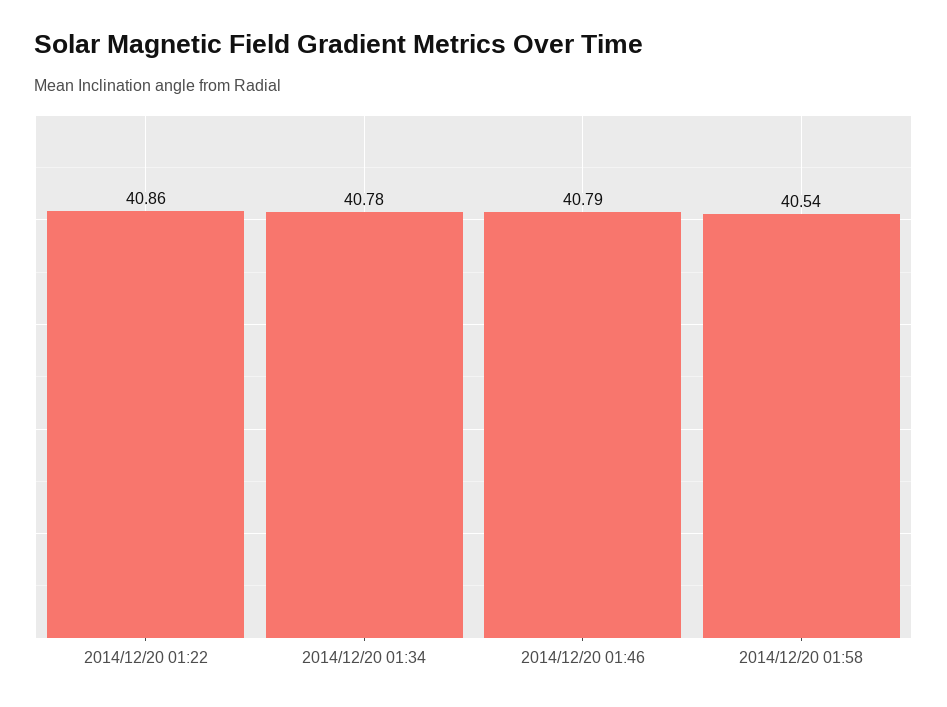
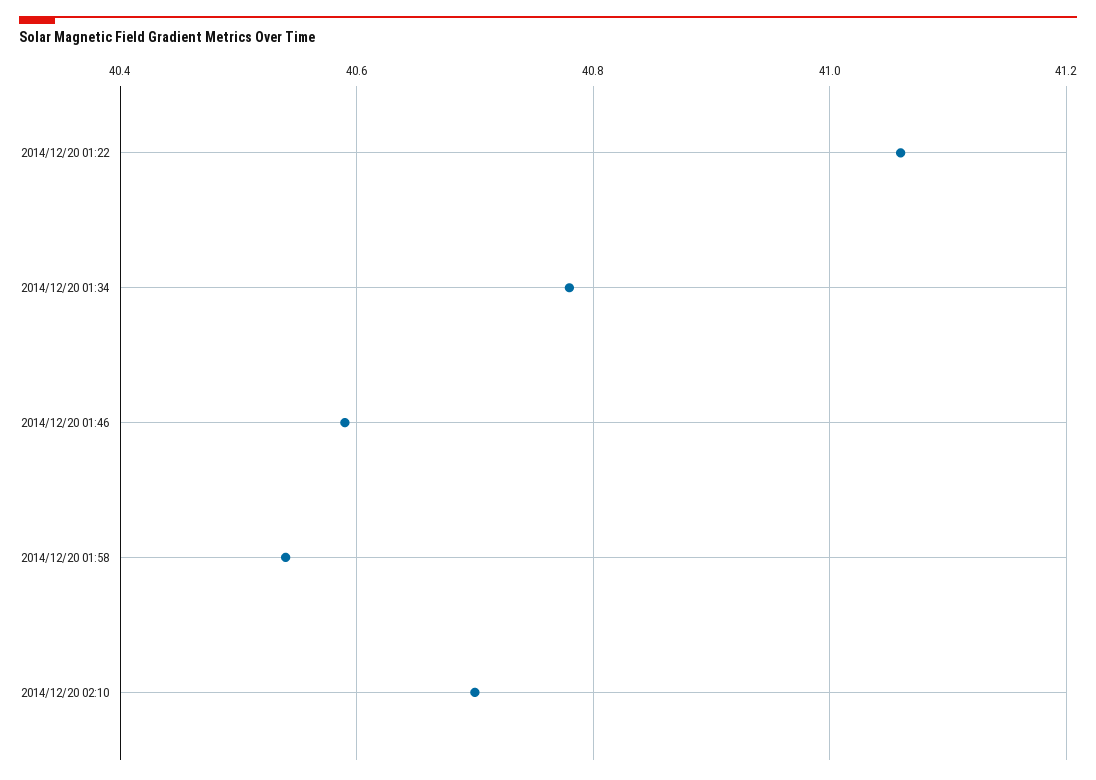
2014/12/20 01:22: 40.86 -> 41.05
2014/12/20 01:46: 40.79 -> 40.6
2014/12/20 02:10: none -> 40.7

